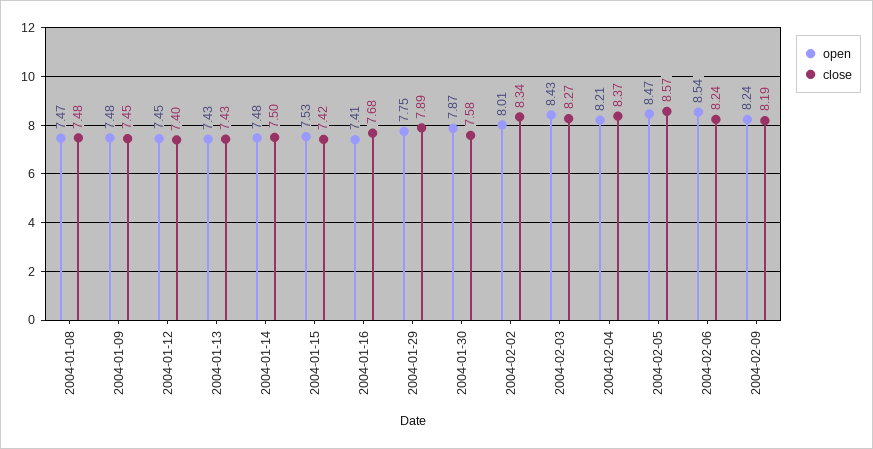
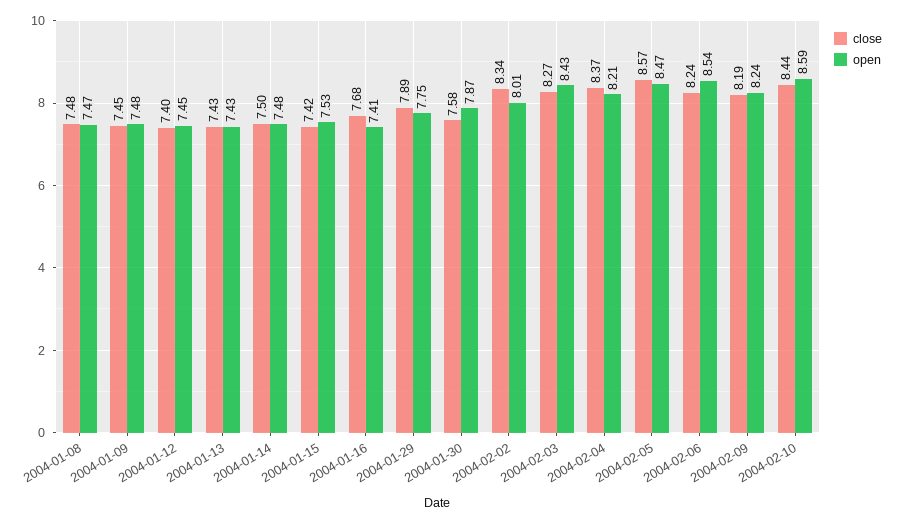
close, 2004-02-10: none -> 8.44
open, 2004-02-10: none -> 8.59

